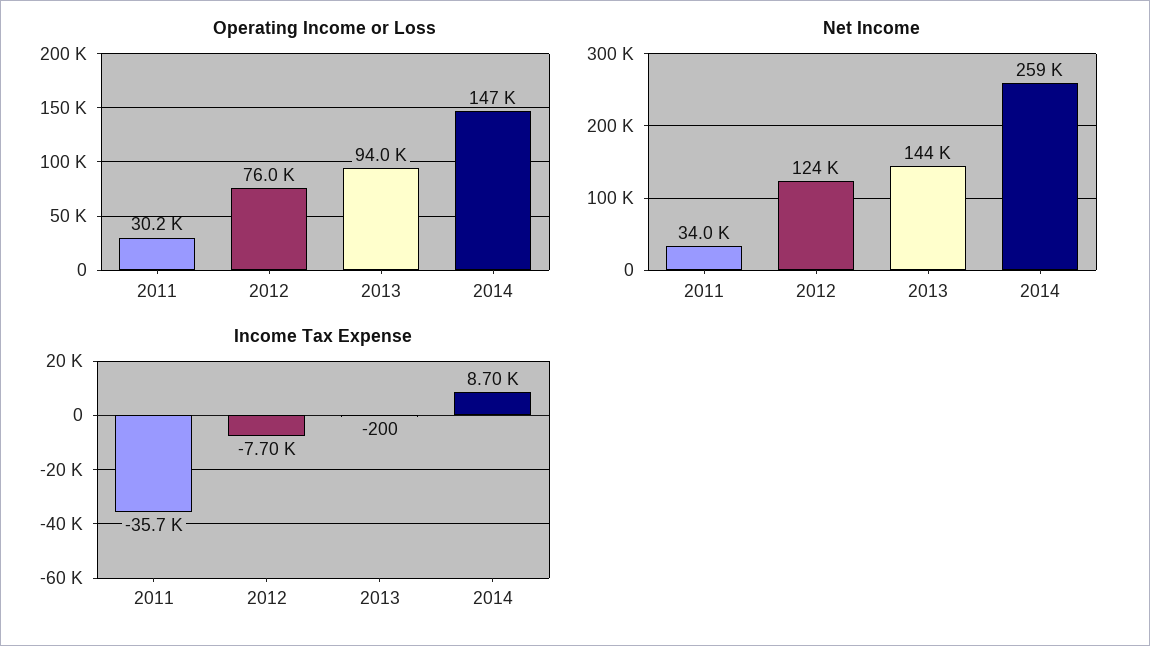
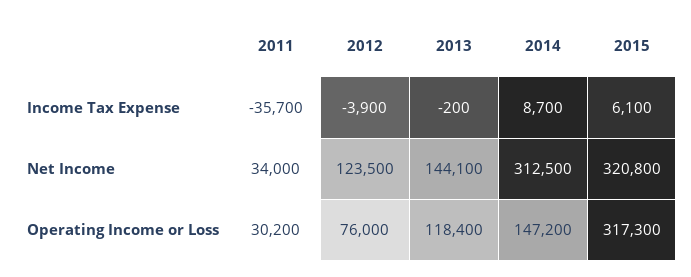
Operating Income or Loss, 2013: 94000 -> 118400
Net Income, 2014: 259000 -> 312500
Income Tax Expense, 2012: -7700 -> -3900
Income Tax Expense, 2015: none -> 6100
Net Income, 2015: none -> 320800
Operating Income or Loss, 2015: none -> 317300

